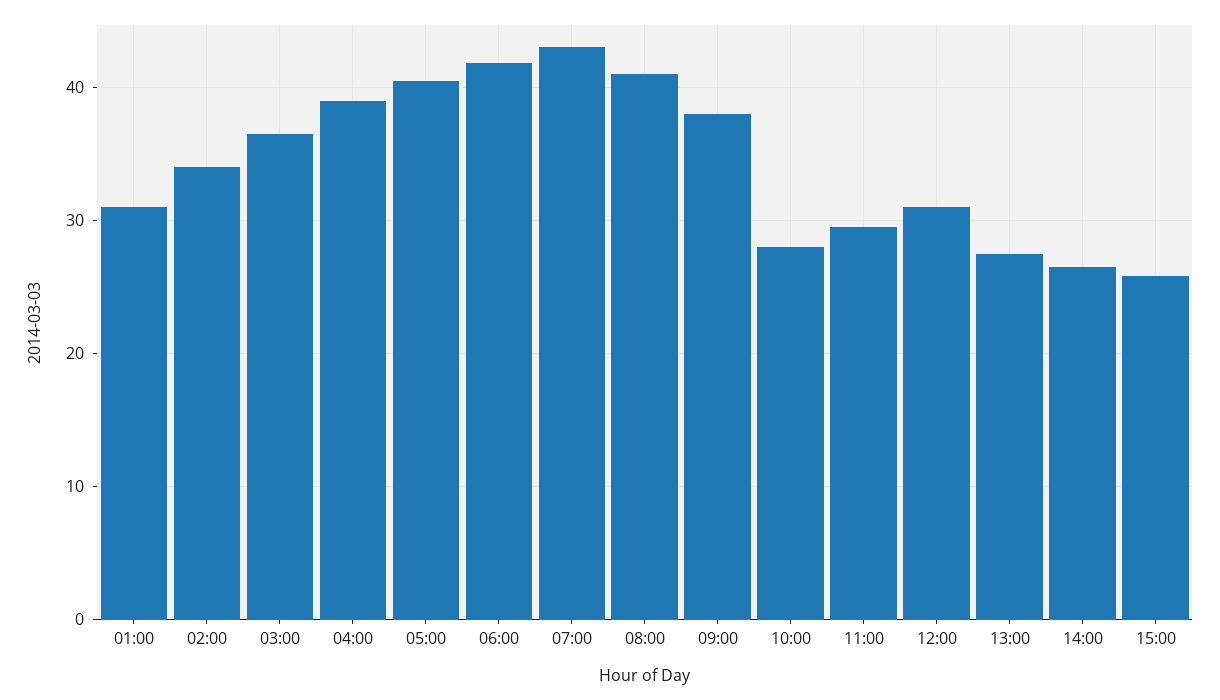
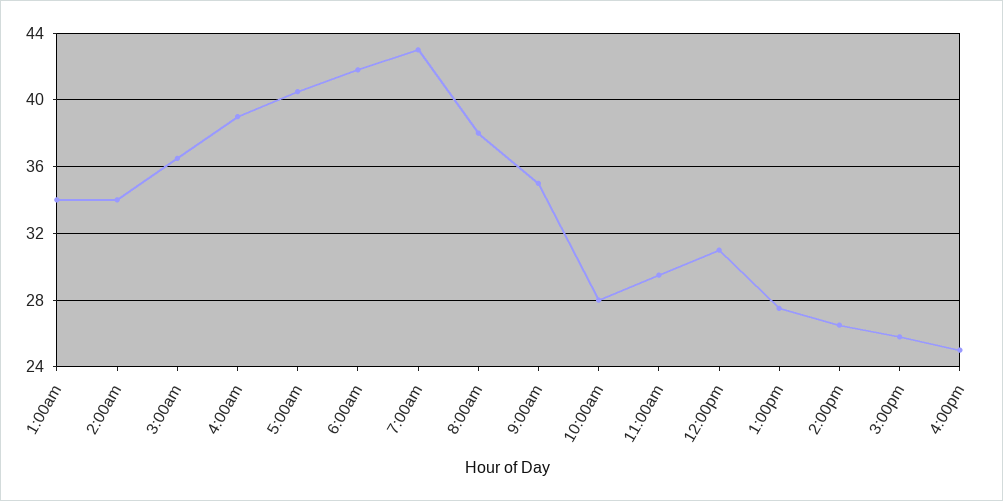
01:00: 31 -> 34
08:00: 41 -> 38
09:00: 38 -> 35
4:00pm: none -> 25

